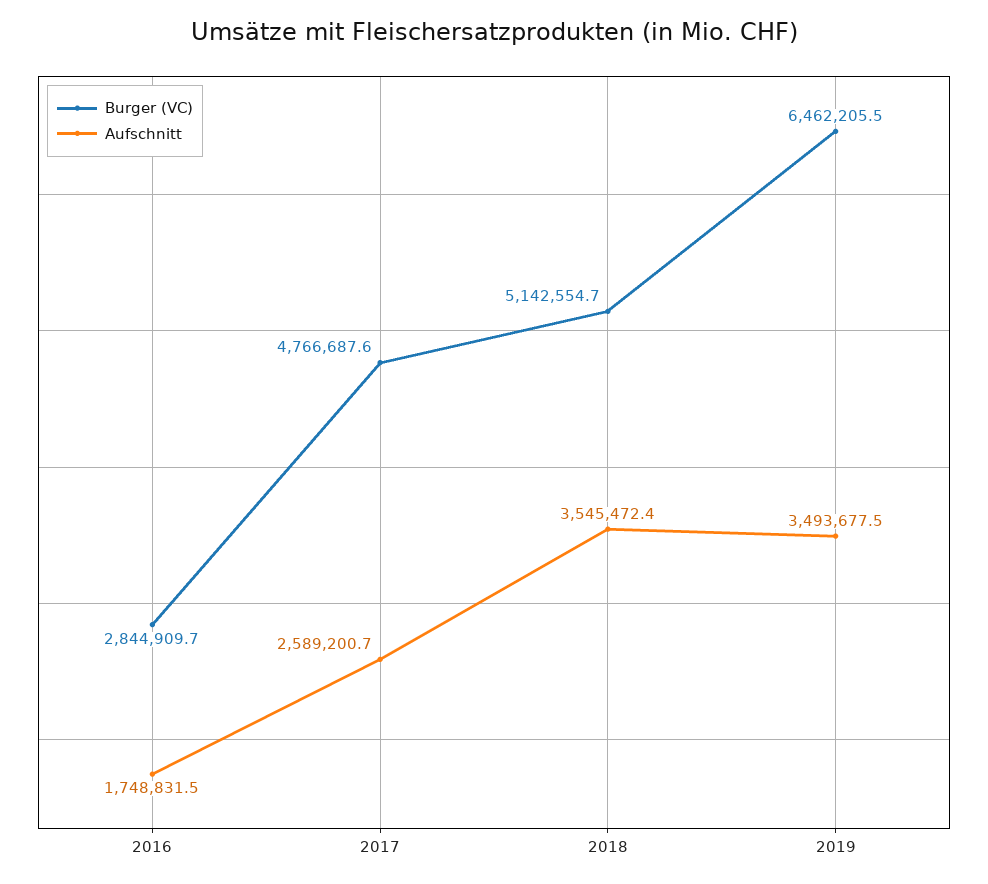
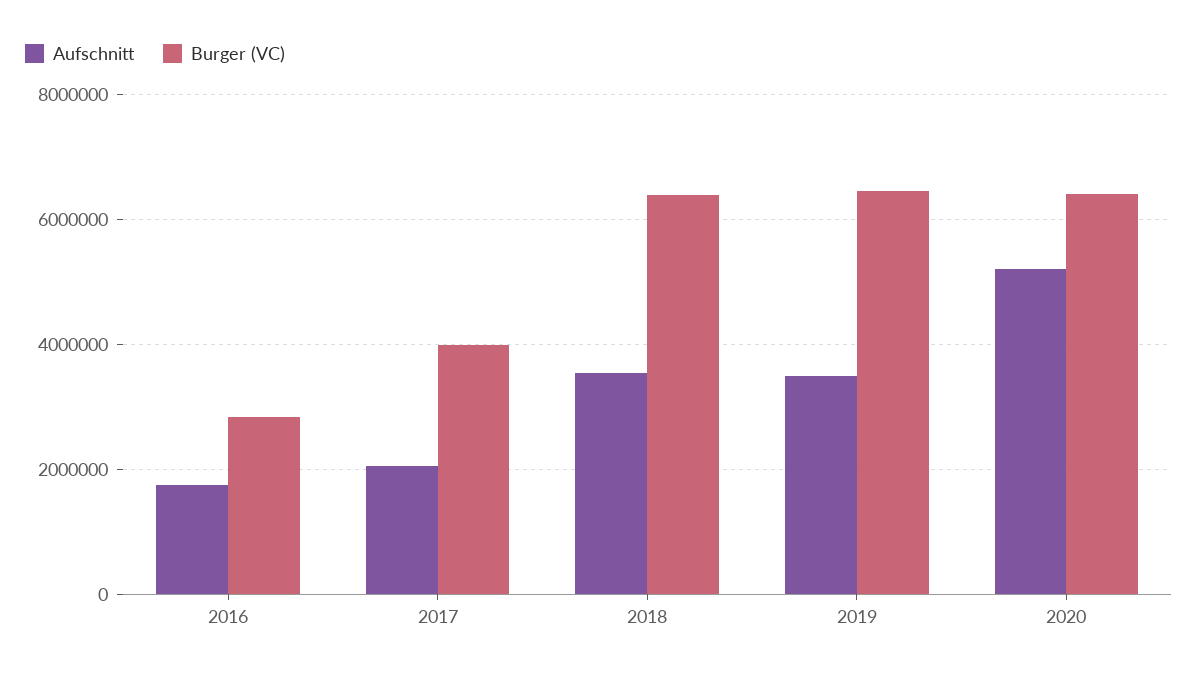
Burger (VC), 2017: 4766687.6 -> 4000000
Aufschnitt, 2017: 2589200.7 -> 2000000
Burger (VC), 2018: 5142554.7 -> 6400000
Aufschnitt, 2020: none -> 5200000
Burger (VC), 2020: none -> 6400000

